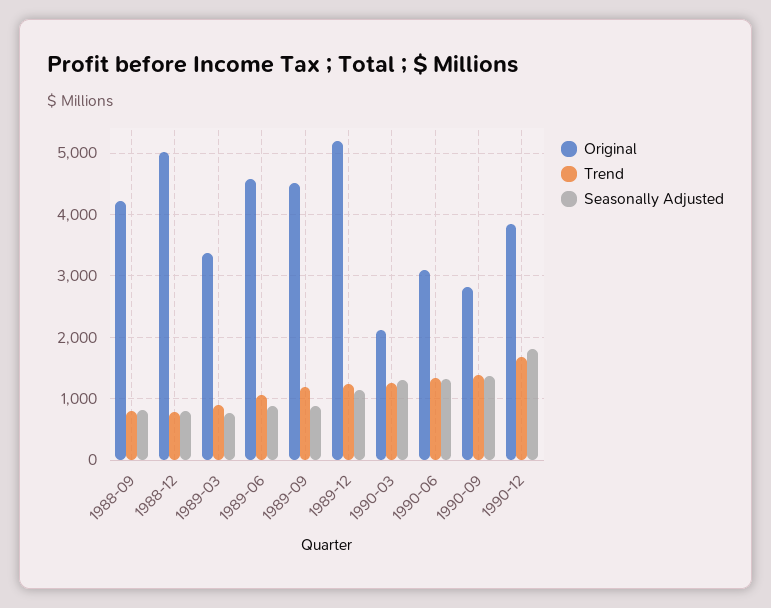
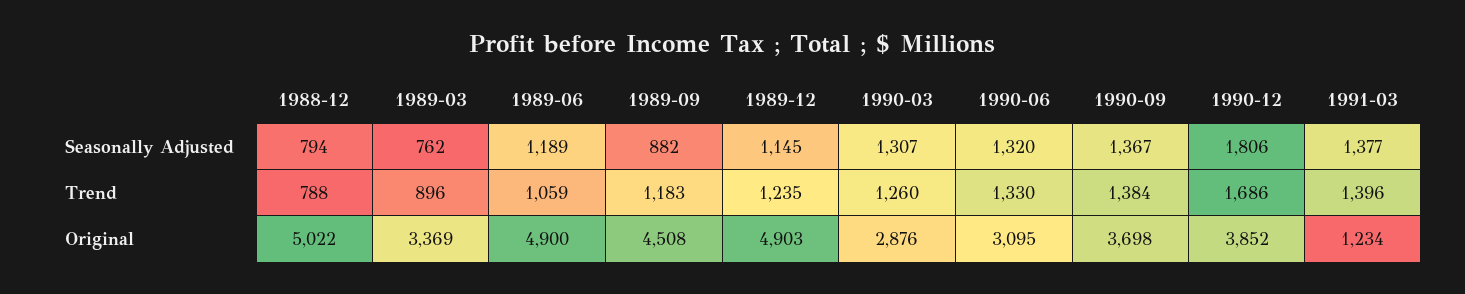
Original, 1988-09: 4200 -> none
Trend, 1988-09: 800 -> none
Seasonally Adjusted, 1988-09: 800 -> none
Original, 1989-06: 4600 -> 4900
Seasonally Adjusted, 1989-06: 900 -> 1189
Original, 1989-12: 5200 -> 4903
Original, 1990-03: 2100 -> 2876
Original, 1990-09: 2800 -> 3698
Seasonally Adjusted, 1991-03: none -> 1377
Trend, 1991-03: none -> 1396
Original, 1991-03: none -> 1234

